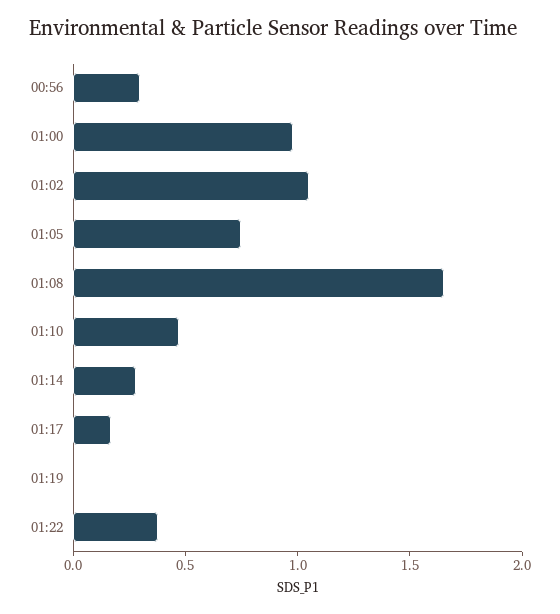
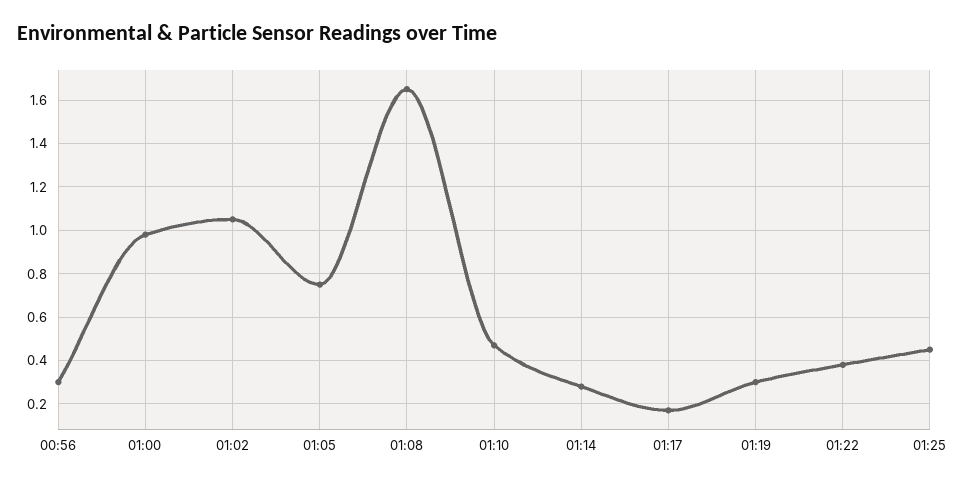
01:19: 0 -> 0.3
01:25: none -> 0.45

